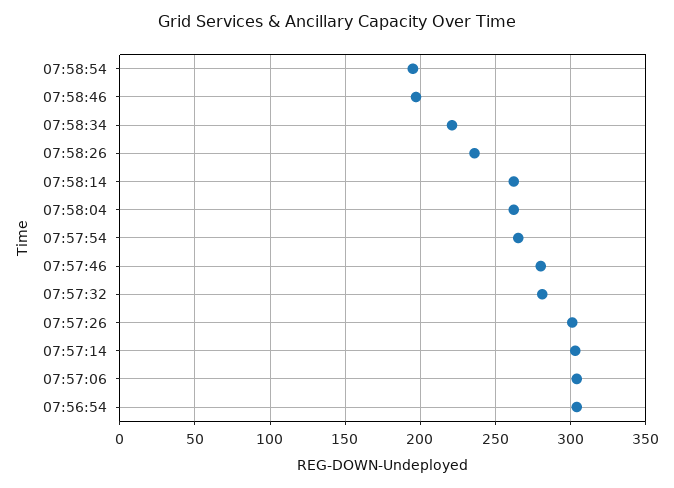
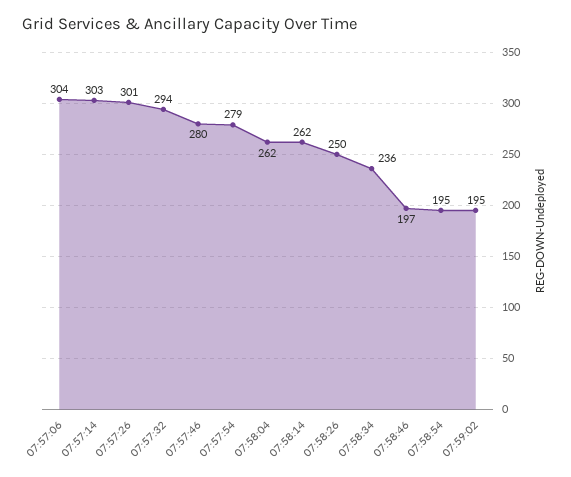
07:58:34: 220 -> 236
07:58:26: 235 -> 250
07:57:54: 265 -> 279
07:57:32: 280 -> 294
07:56:54: 305 -> none
07:59:02: none -> 195

